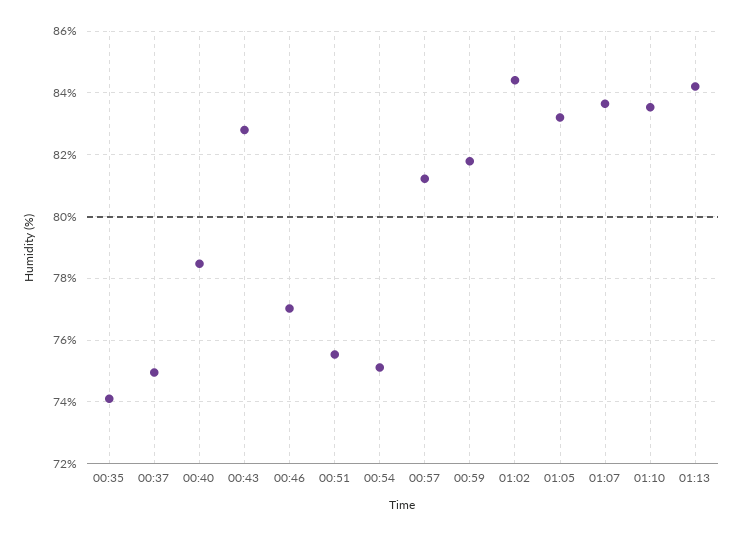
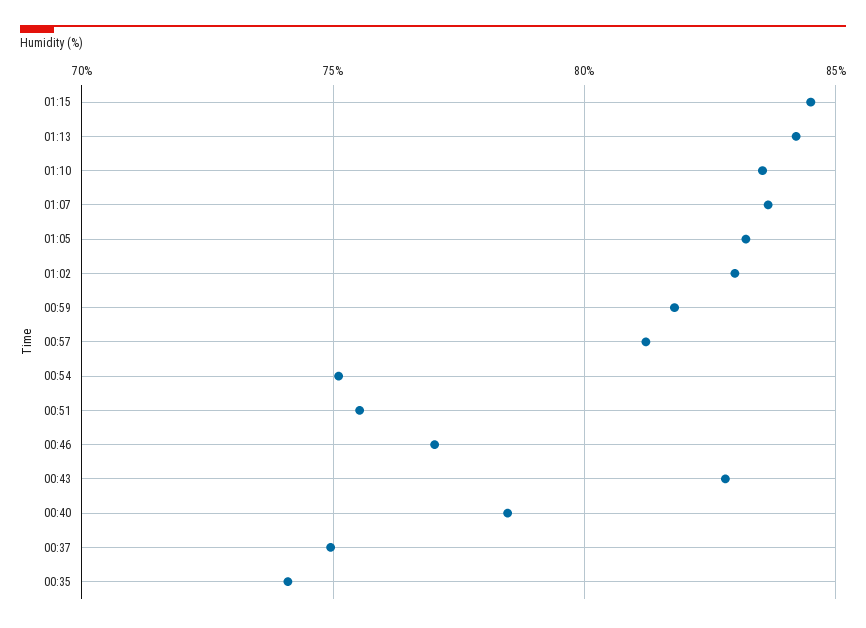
01:02: 84.4 -> 83
01:15: none -> 84.5

